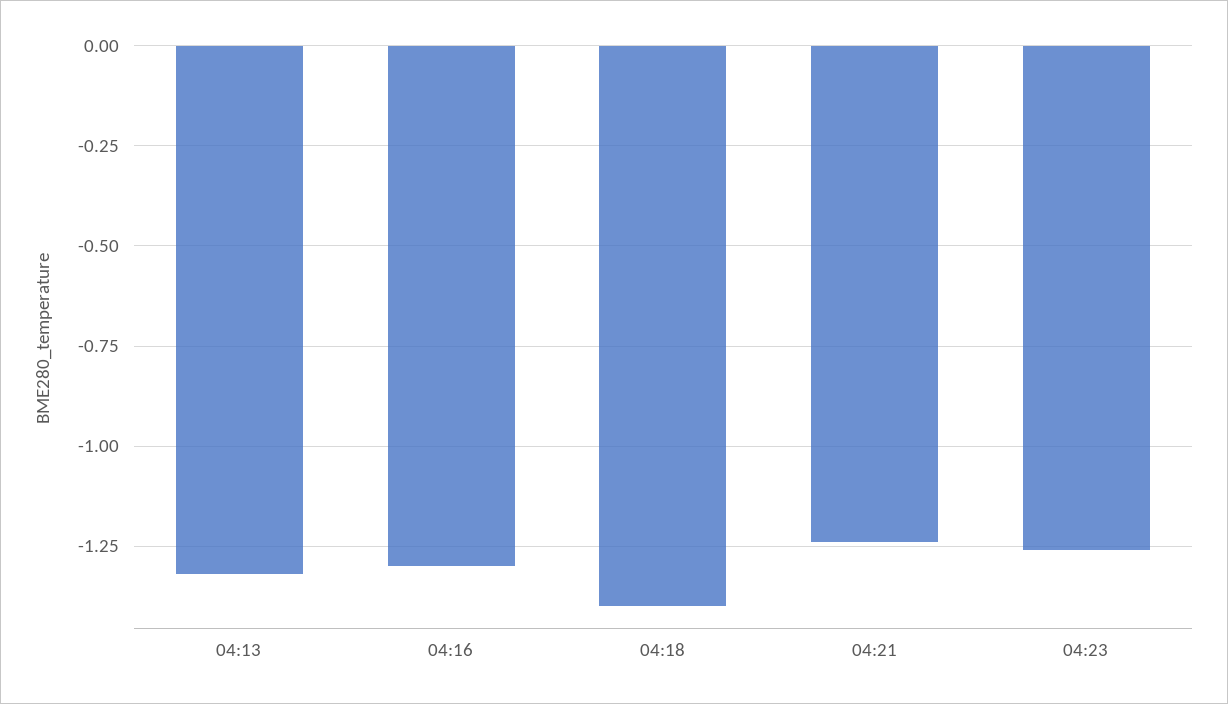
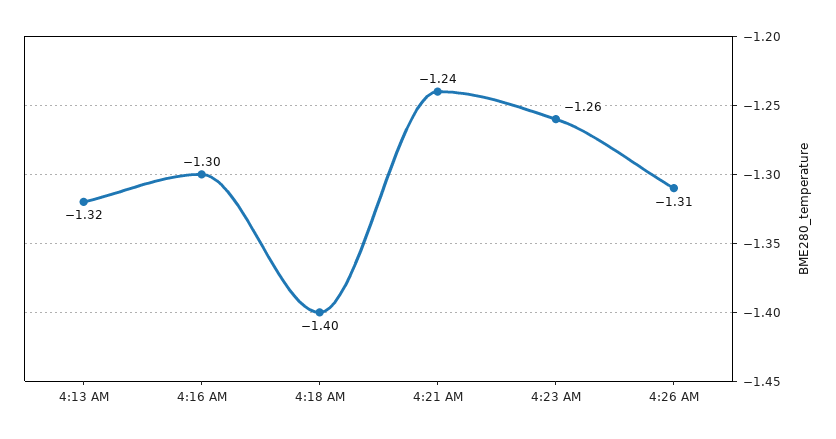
4:26 AM: none -> -1.31

